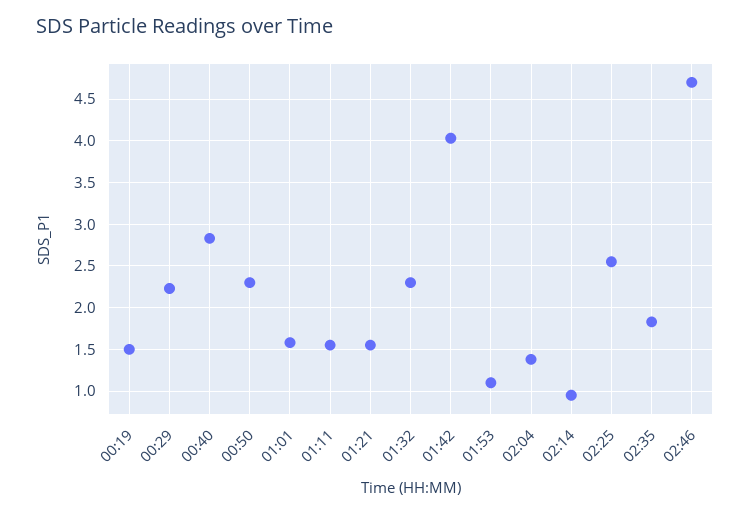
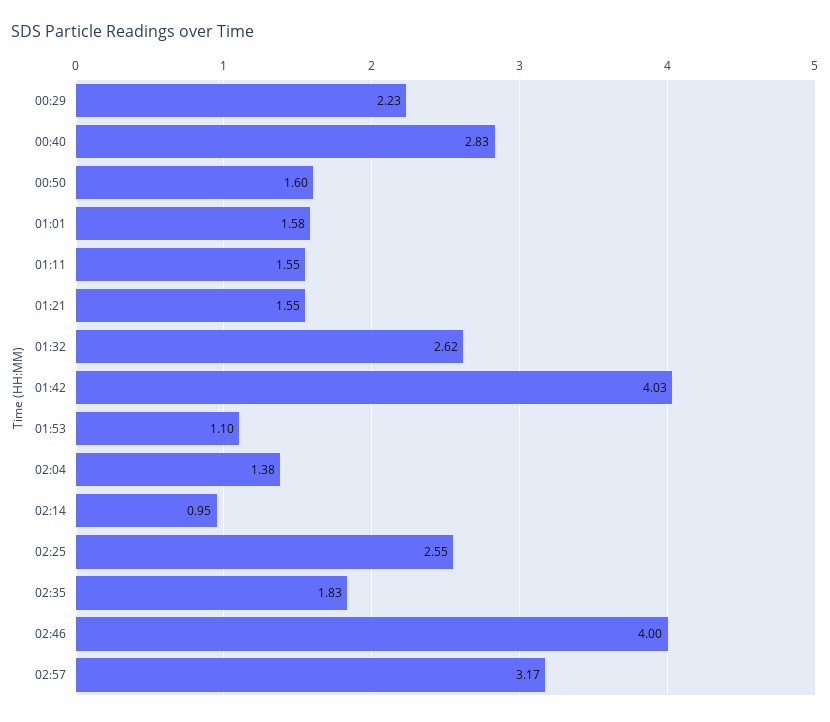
00:19: 1.5 -> none
00:50: 2.3 -> 1.6
01:32: 2.3 -> 2.62
02:46: 4.7 -> 4
02:57: none -> 3.17

